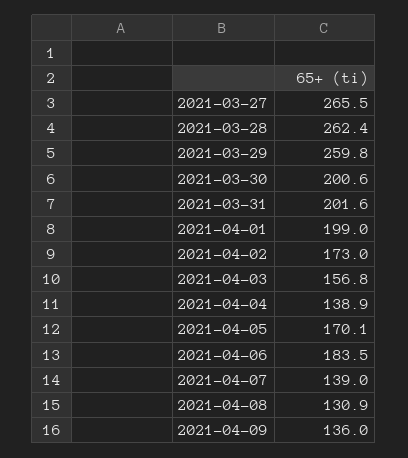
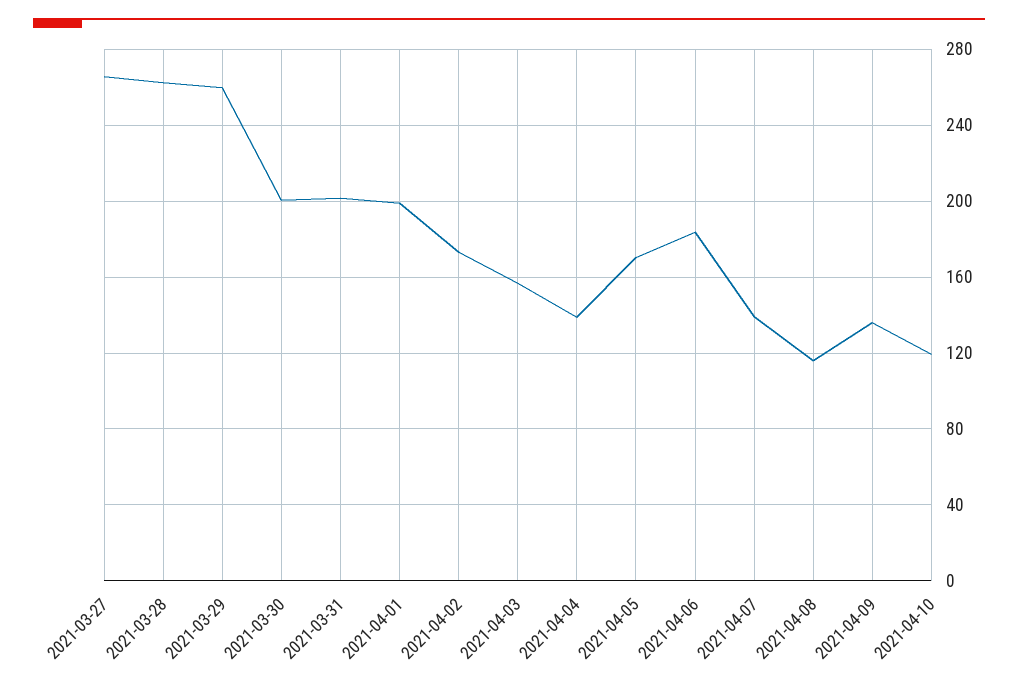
2021-04-08: 130.9 -> 115
2021-04-10: none -> 120

